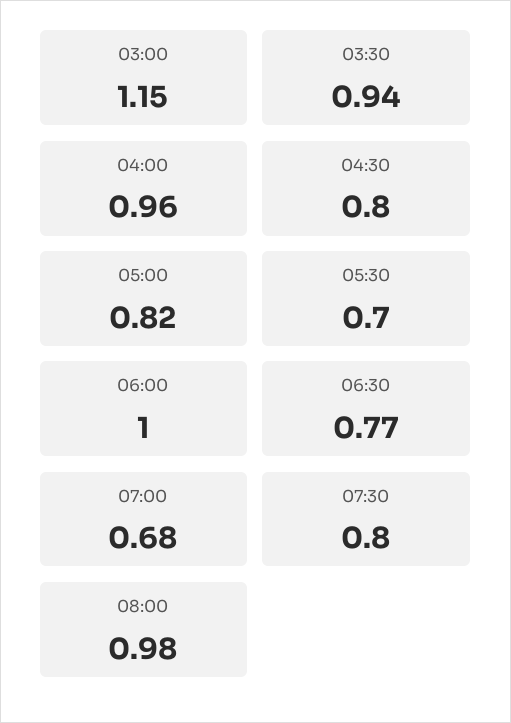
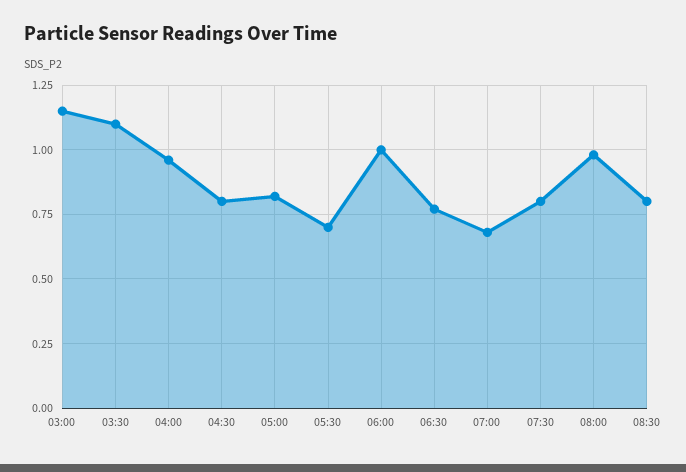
03:30: 0.94 -> 1.1
08:30: none -> 0.8

